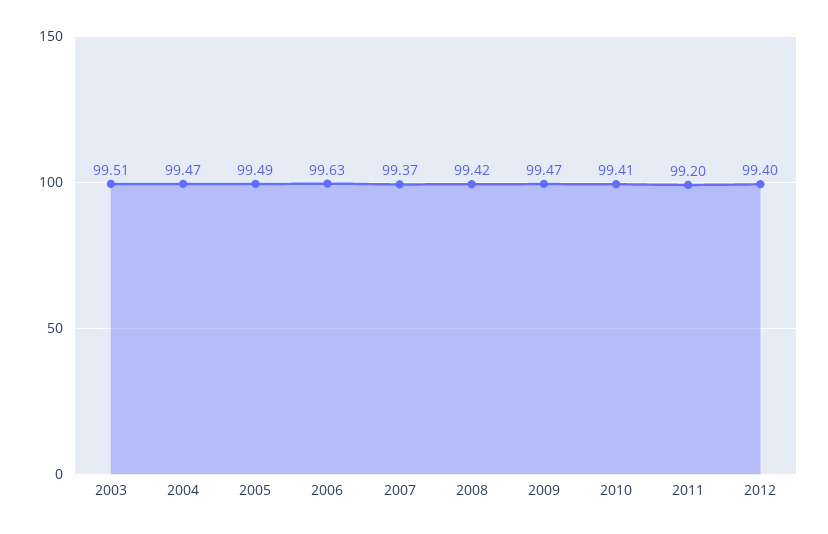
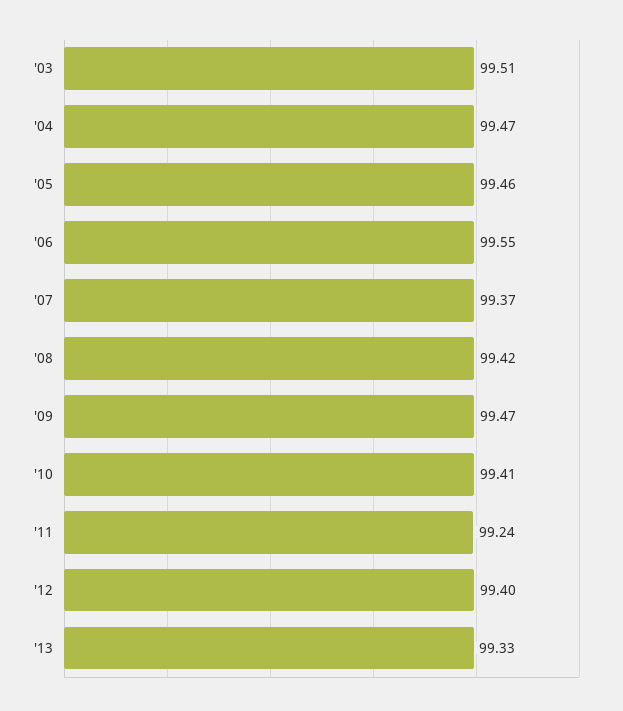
2005: 99.49 -> 99.46
2006: 99.63 -> 99.55
2011: 99.2 -> 99.24
'13: none -> 99.33

